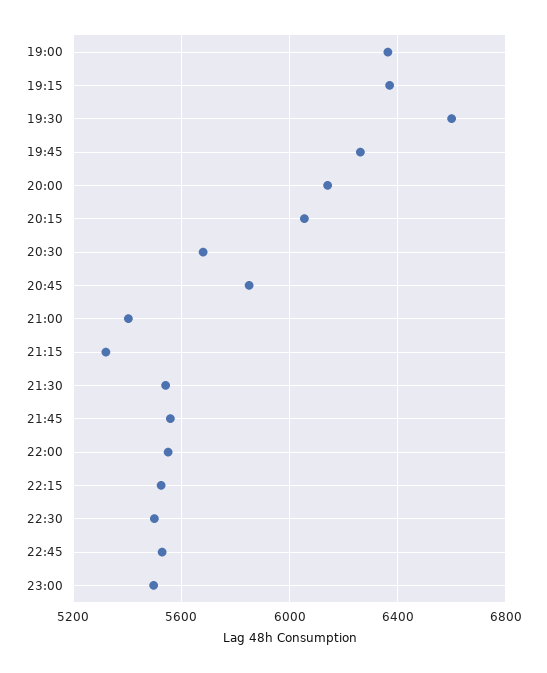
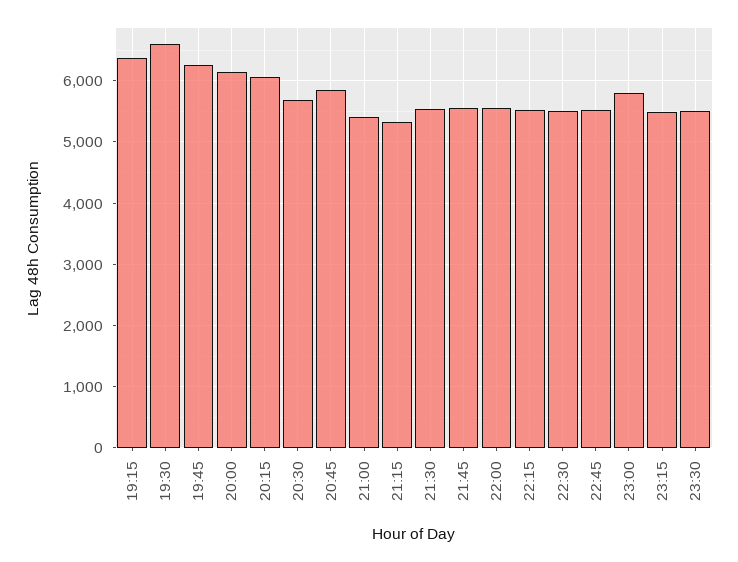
19:00: 6350 -> none
23:00: 5500 -> 5800
23:15: none -> 5500
23:30: none -> 5500

